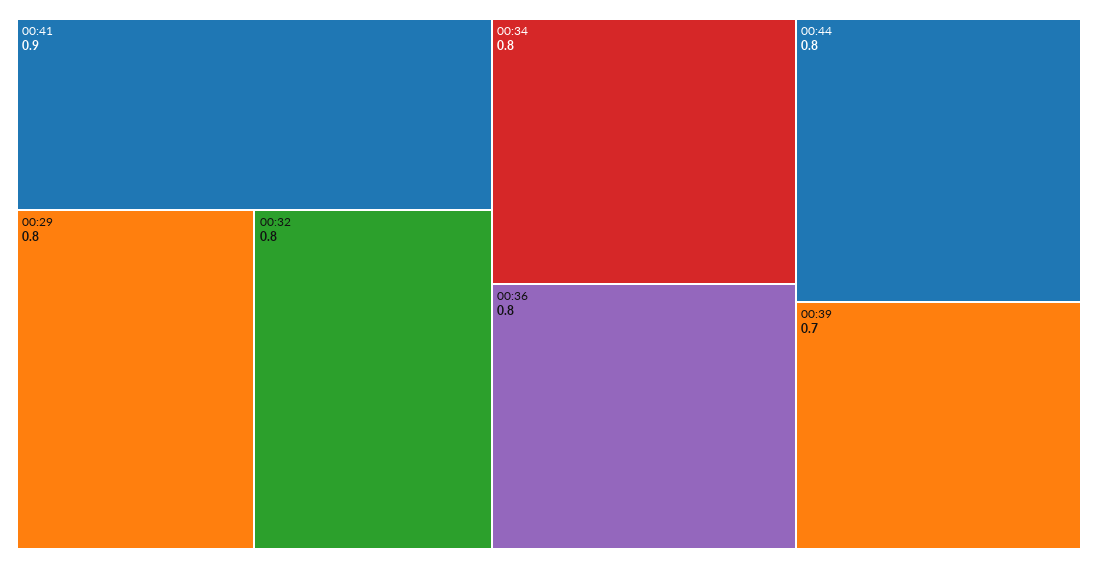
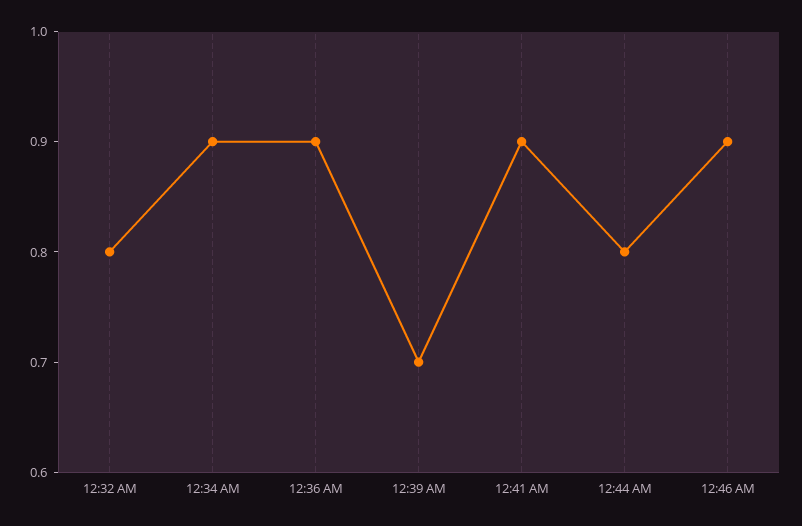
00:29: 0.8 -> none
00:34: 0.8 -> 0.9
00:36: 0.8 -> 0.9
12:46 AM: none -> 0.9

